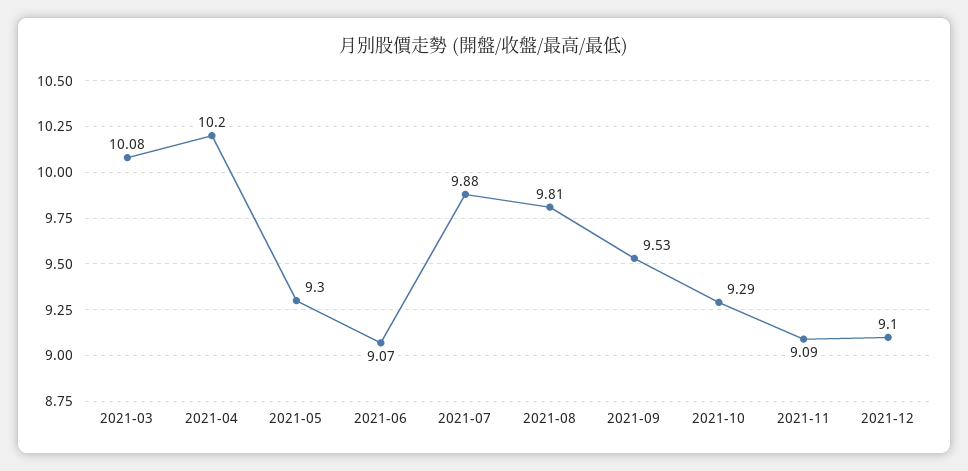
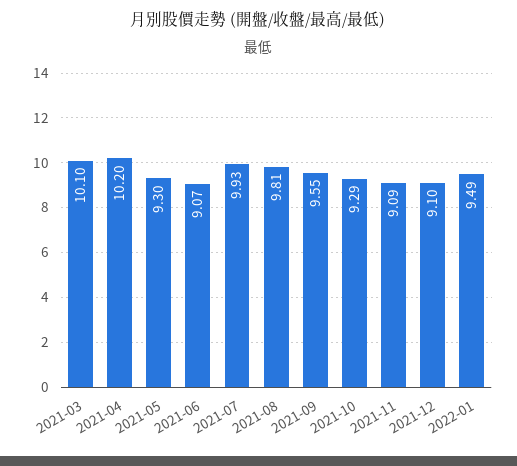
2021-03: 10.08 -> 10.1
2021-07: 9.88 -> 9.93
2021-09: 9.53 -> 9.55
2022-01: none -> 9.49

